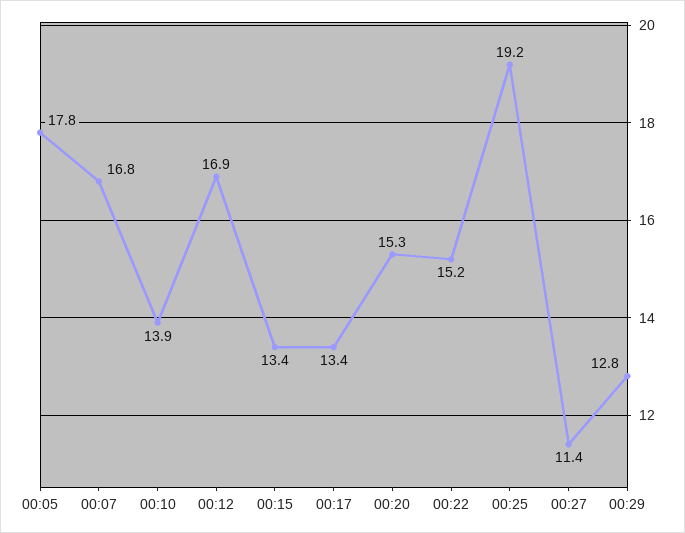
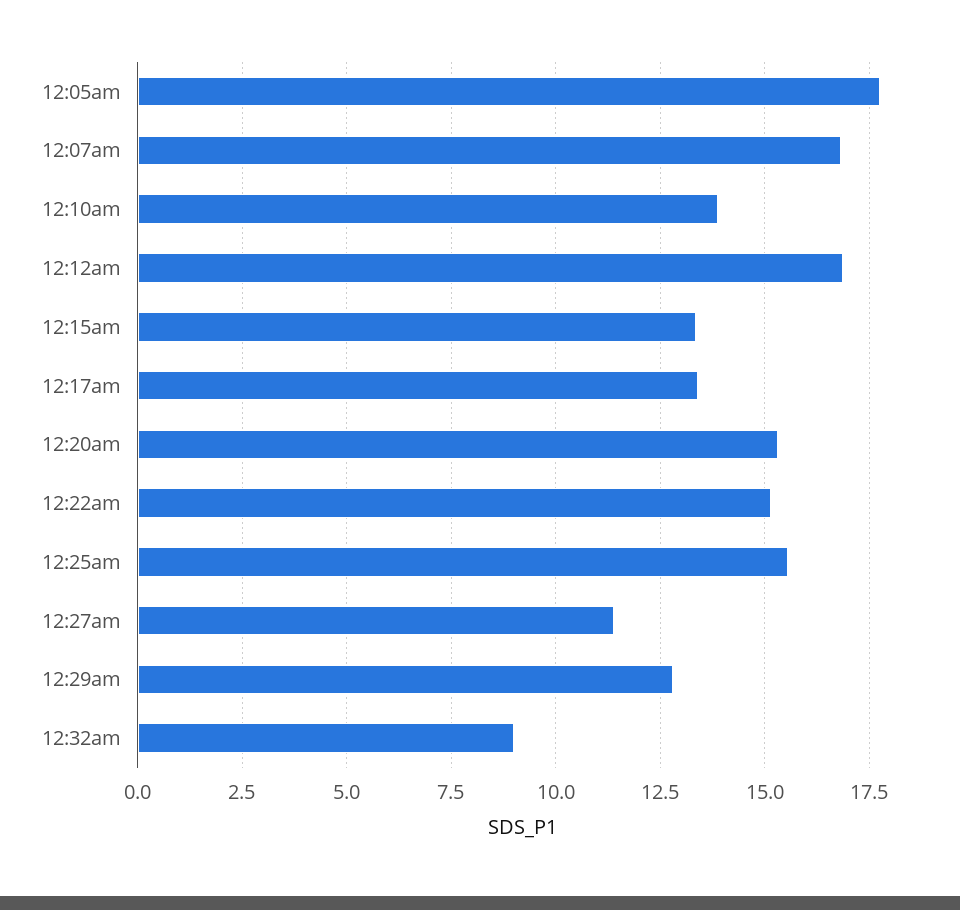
00:25: 19.2 -> 15.5
12:32am: none -> 9

